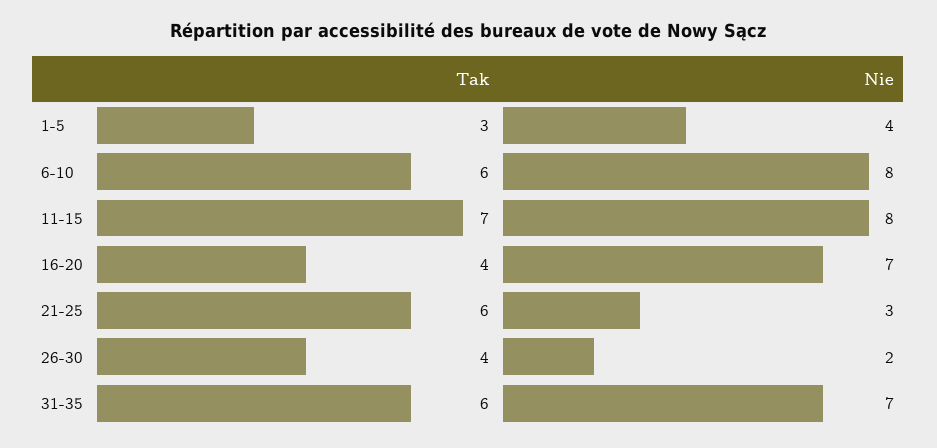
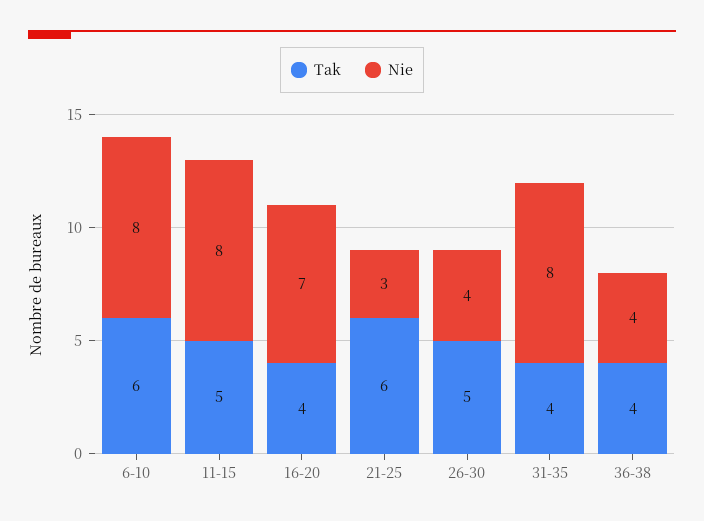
Tak, 1-5: 3 -> none
Nie, 1-5: 4 -> none
Tak, 11-15: 7 -> 5
Tak, 26-30: 4 -> 5
Nie, 26-30: 2 -> 4
Tak, 31-35: 6 -> 4
Nie, 31-35: 7 -> 8
Tak, 36-38: none -> 4
Nie, 36-38: none -> 4

